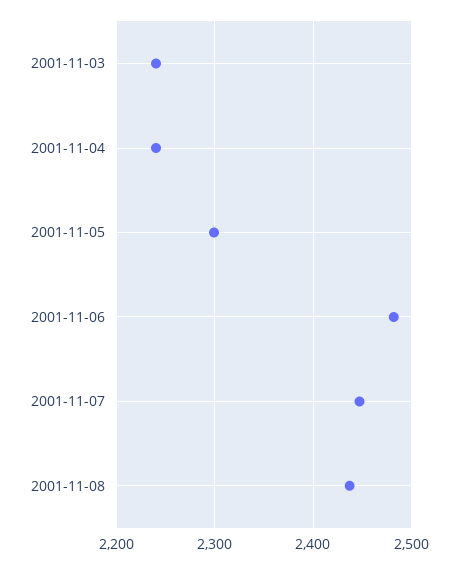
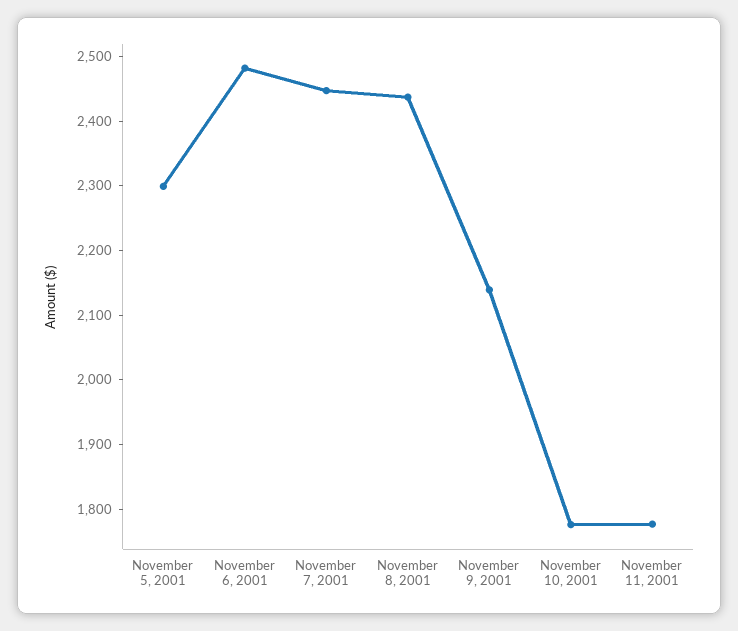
2001-11-03: 2240 -> none
2001-11-04: 2240 -> none
November 9, 2001: none -> 2140
November 10, 2001: none -> 1780
November 11, 2001: none -> 1780

